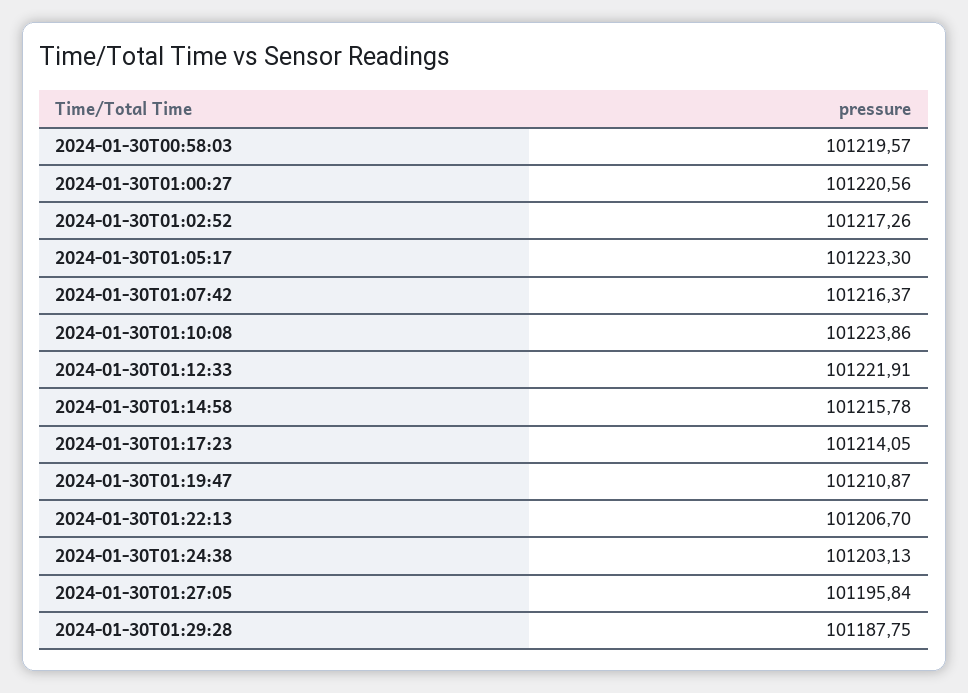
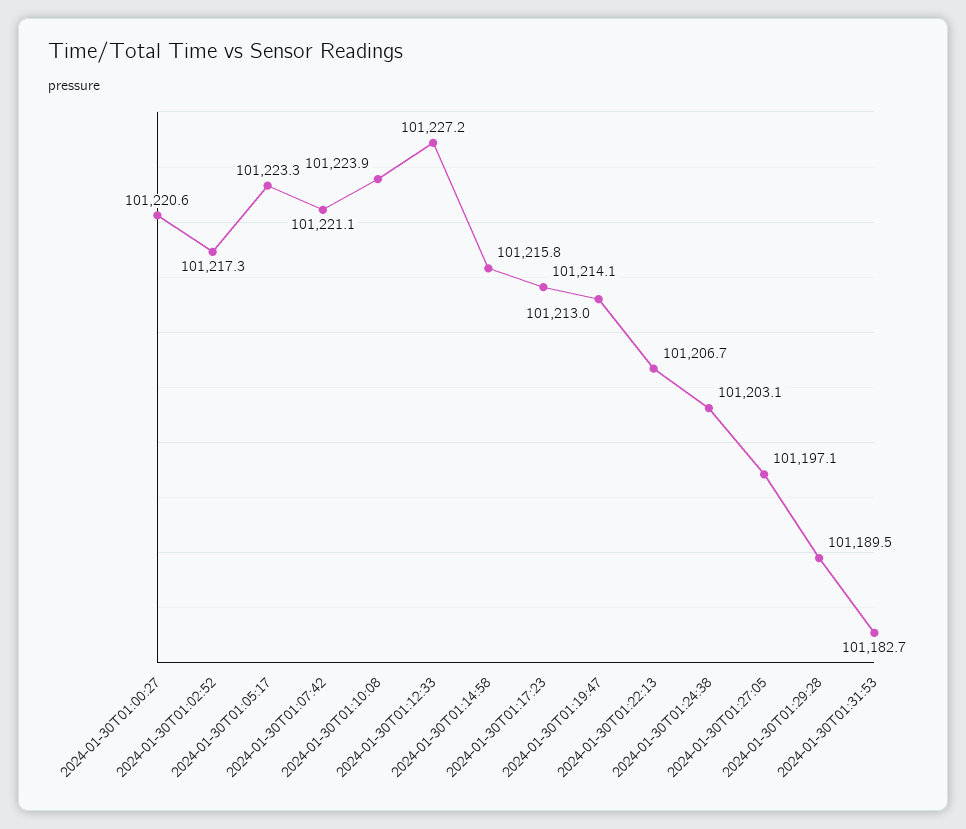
2024-01-30T00:58:03: 101219.57 -> none
2024-01-30T01:07:42: 101216.37 -> 101221.1
2024-01-30T01:12:33: 101221.91 -> 101227.2
2024-01-30T01:19:47: 101210.87 -> 101213
2024-01-30T01:27:05: 101195.84 -> 101197.1
2024-01-30T01:29:28: 101187.75 -> 101189.5
2024-01-30T01:31:53: none -> 101182.7

